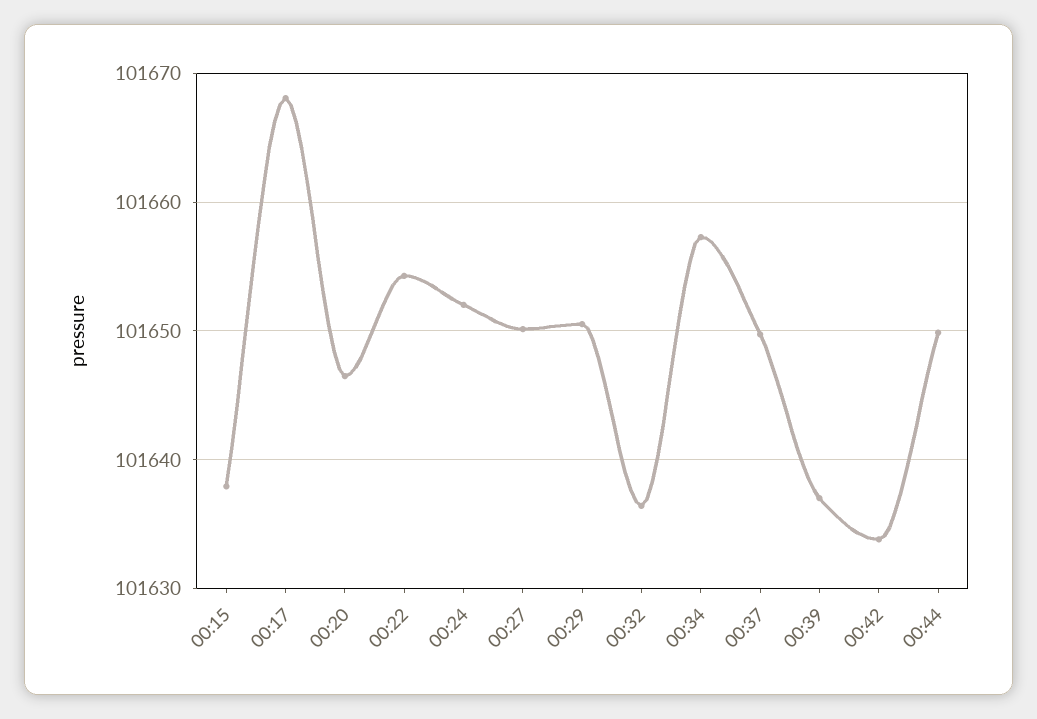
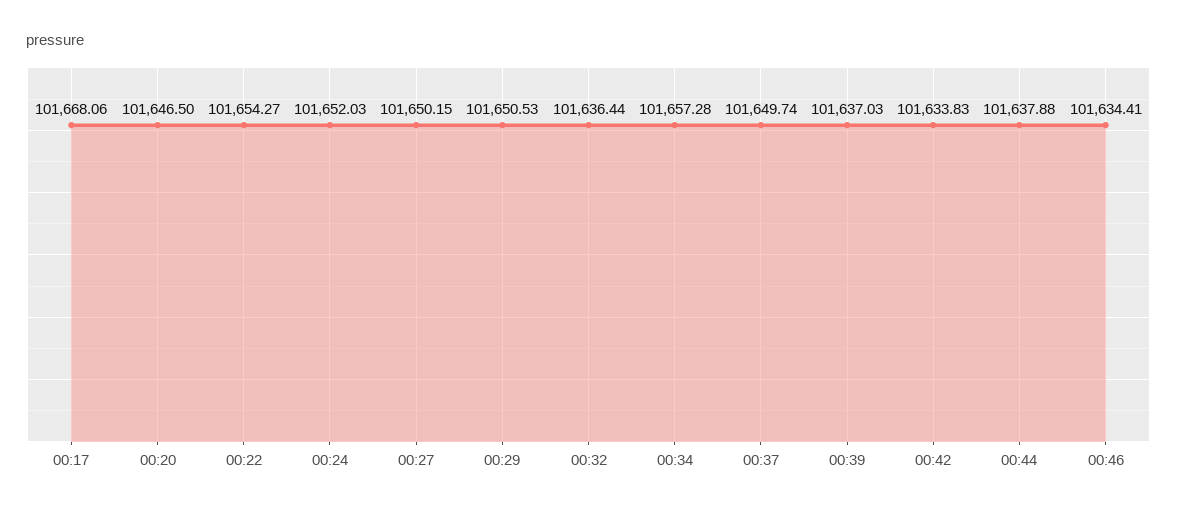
00:15: 101638 -> none
00:44: 101650 -> 101637.88
00:46: none -> 101634.41

